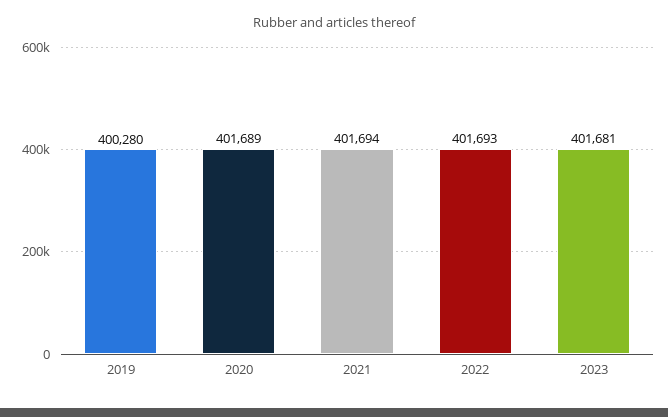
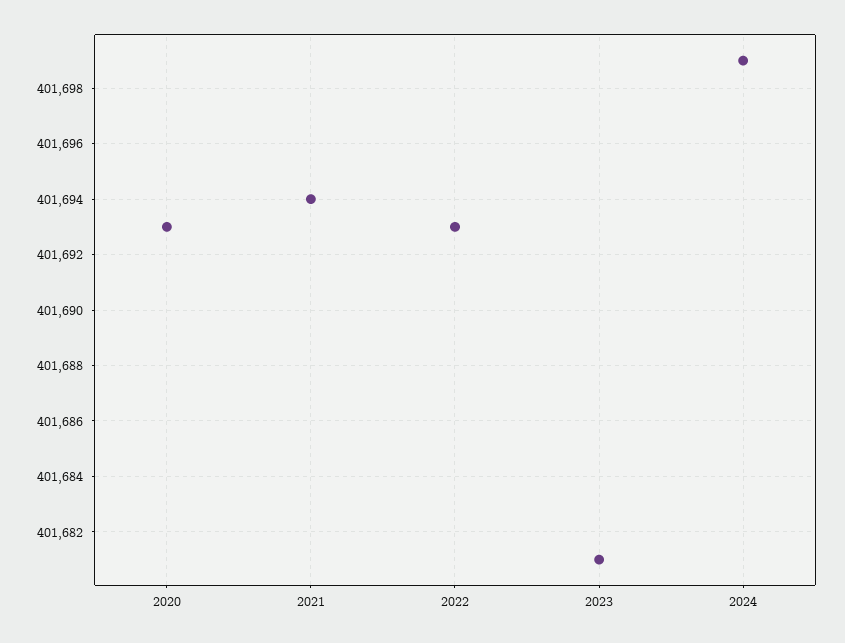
2019: 400280 -> none
2020: 401689 -> 401693
2024: none -> 401699

